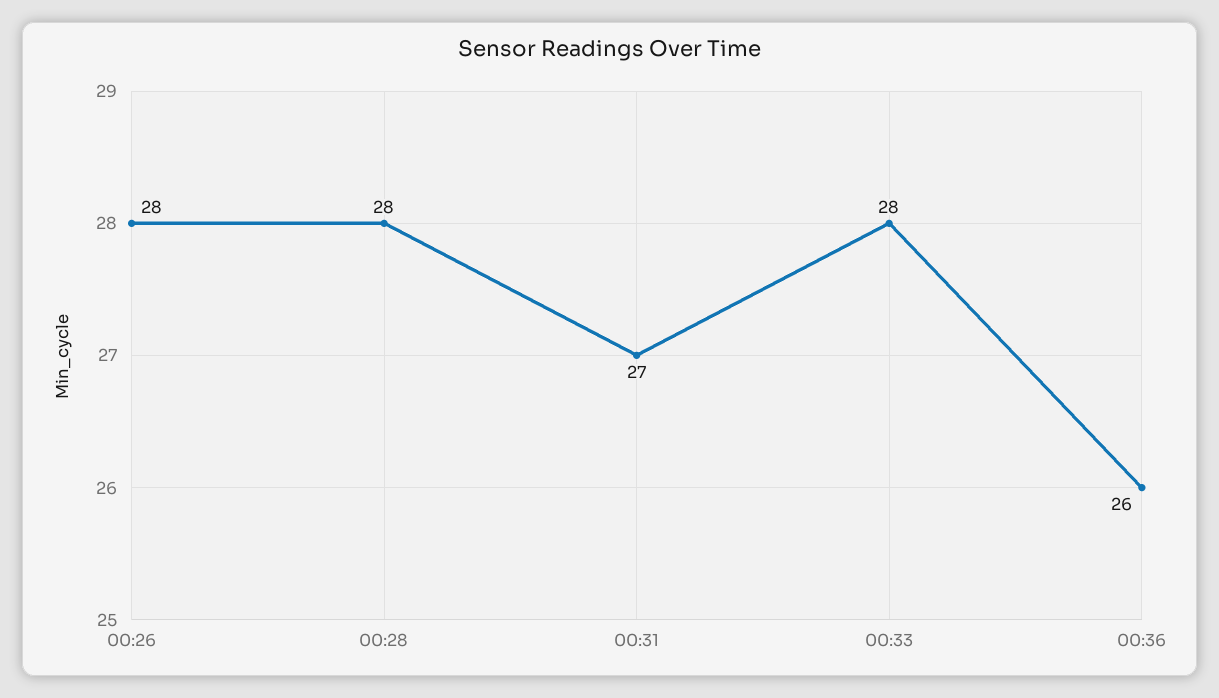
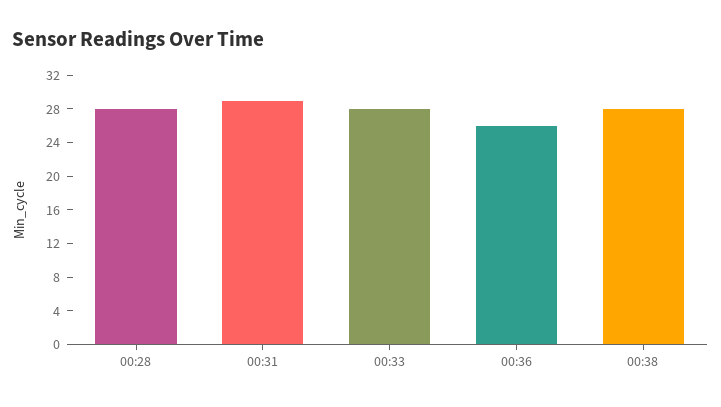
00:26: 28 -> none
00:31: 27 -> 29
00:38: none -> 28

